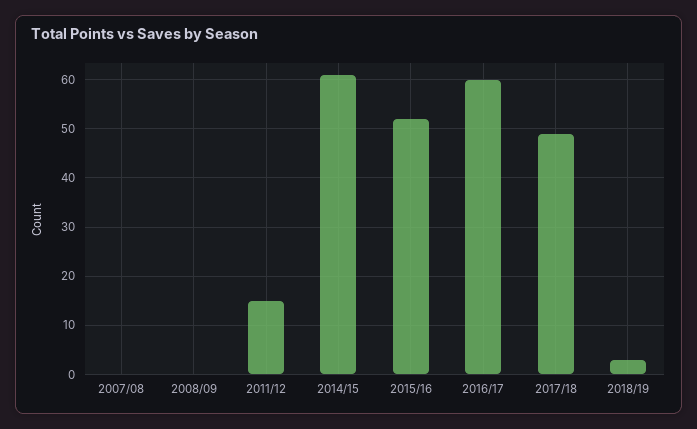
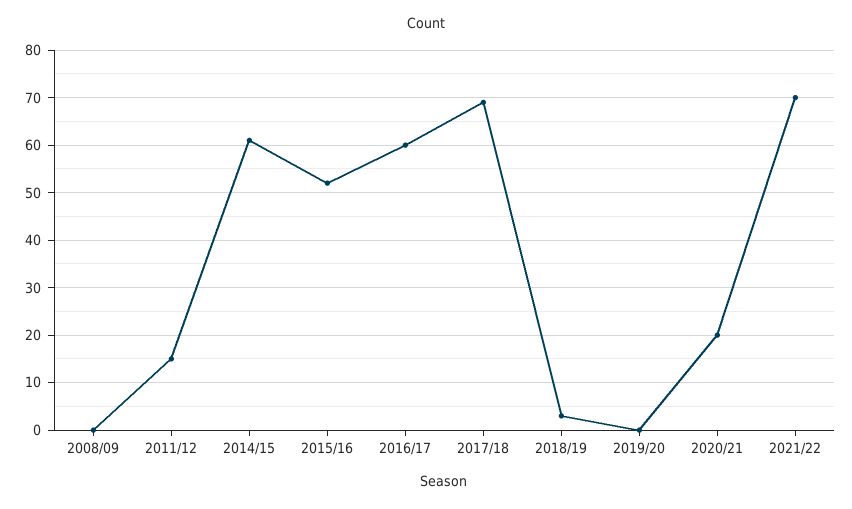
2007/08: 0 -> none
2017/18: 50 -> 70
2019/20: none -> 0
2020/21: none -> 20
2021/22: none -> 70

